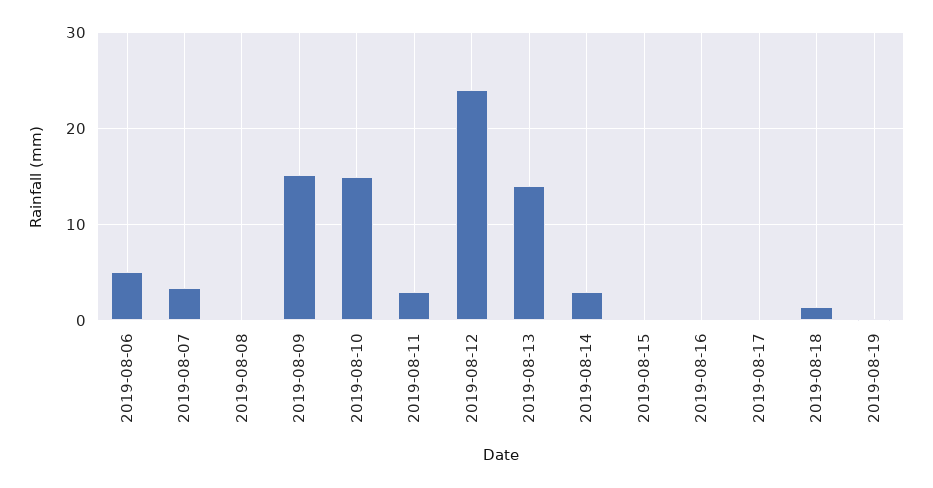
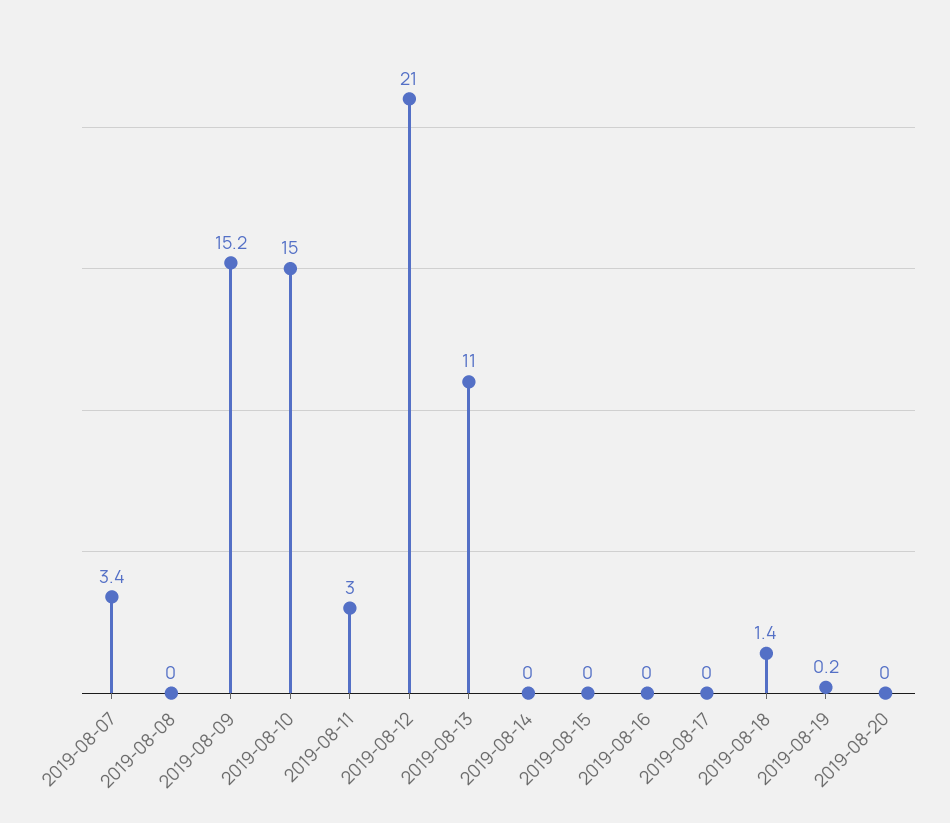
2019-08-06: 5 -> none
2019-08-12: 24 -> 21
2019-08-13: 14 -> 11
2019-08-14: 3 -> 0
2019-08-20: none -> 0

